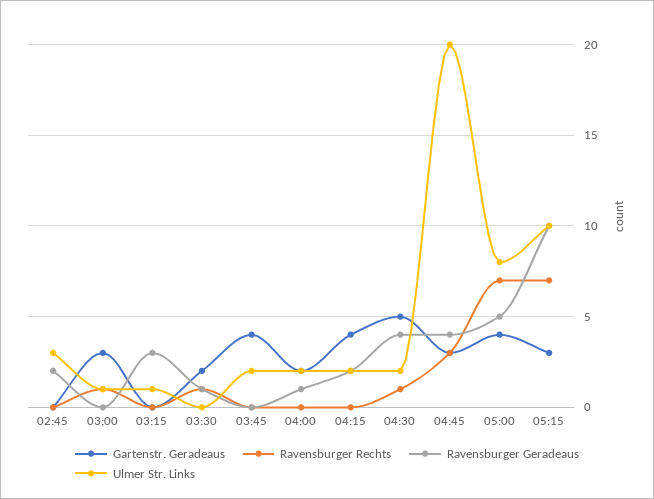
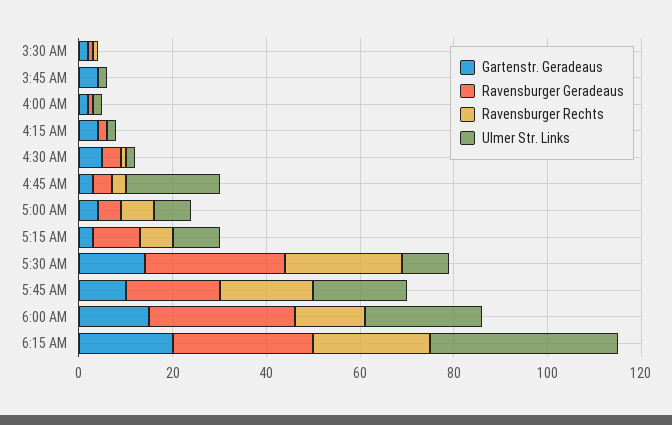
Gartenstr. Geradeaus, 02:45: 0 -> none
Ravensburger Rechts, 02:45: 0 -> none
Ravensburger Geradeaus, 02:45: 2 -> none
Ulmer Str. Links, 02:45: 3 -> none
Gartenstr. Geradeaus, 03:00: 3 -> none
Ravensburger Rechts, 03:00: 1 -> none
Ravensburger Geradeaus, 03:00: 0 -> none
Ulmer Str. Links, 03:00: 1 -> none
Gartenstr. Geradeaus, 03:15: 0 -> none
Ravensburger Rechts, 03:15: 0 -> none
Ravensburger Geradeaus, 03:15: 3 -> none
Ulmer Str. Links, 03:15: 1 -> none
Gartenstr. Geradeaus, 5:30 AM: none -> 15
Ravensburger Geradeaus, 5:30 AM: none -> 30
Ravensburger Rechts, 5:30 AM: none -> 25
Ulmer Str. Links, 5:30 AM: none -> 10
Gartenstr. Geradeaus, 5:45 AM: none -> 10
Ravensburger Geradeaus, 5:45 AM: none -> 20
Ravensburger Rechts, 5:45 AM: none -> 20
Ulmer Str. Links, 5:45 AM: none -> 20
Gartenstr. Geradeaus, 6:00 AM: none -> 15
Ravensburger Geradeaus, 6:00 AM: none -> 30
Ravensburger Rechts, 6:00 AM: none -> 15
Ulmer Str. Links, 6:00 AM: none -> 25
Gartenstr. Geradeaus, 6:15 AM: none -> 20
Ravensburger Geradeaus, 6:15 AM: none -> 30
Ravensburger Rechts, 6:15 AM: none -> 25
Ulmer Str. Links, 6:15 AM: none -> 40

